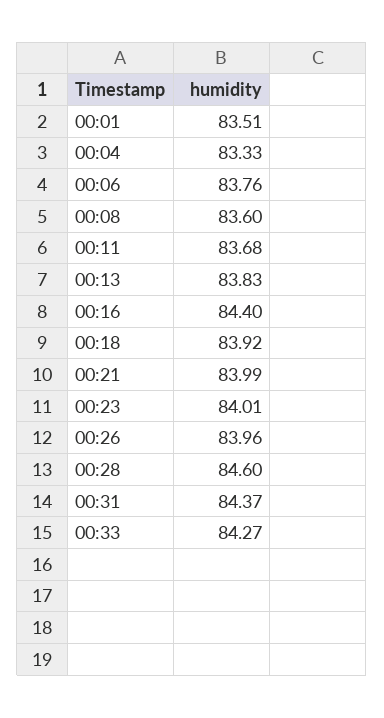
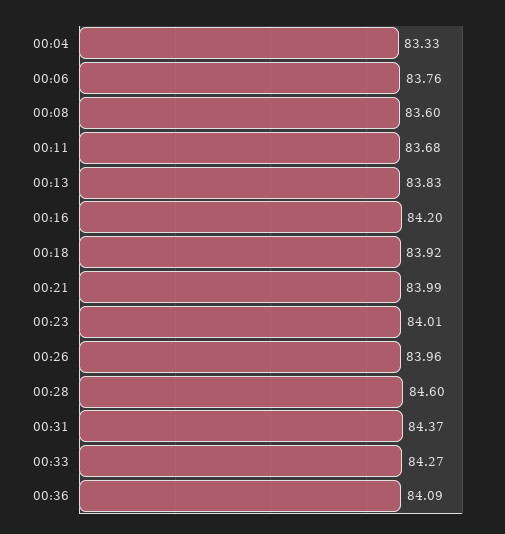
00:01: 83.51 -> none
00:16: 84.4 -> 84.2
00:36: none -> 84.09

